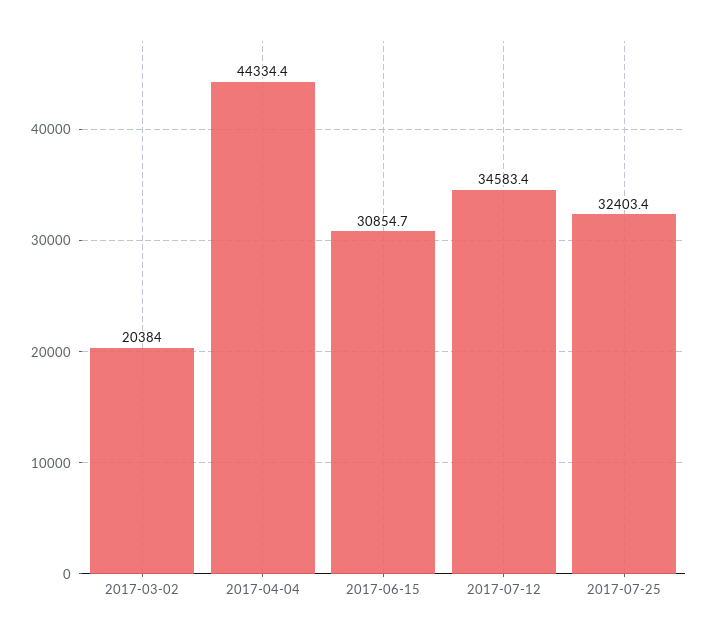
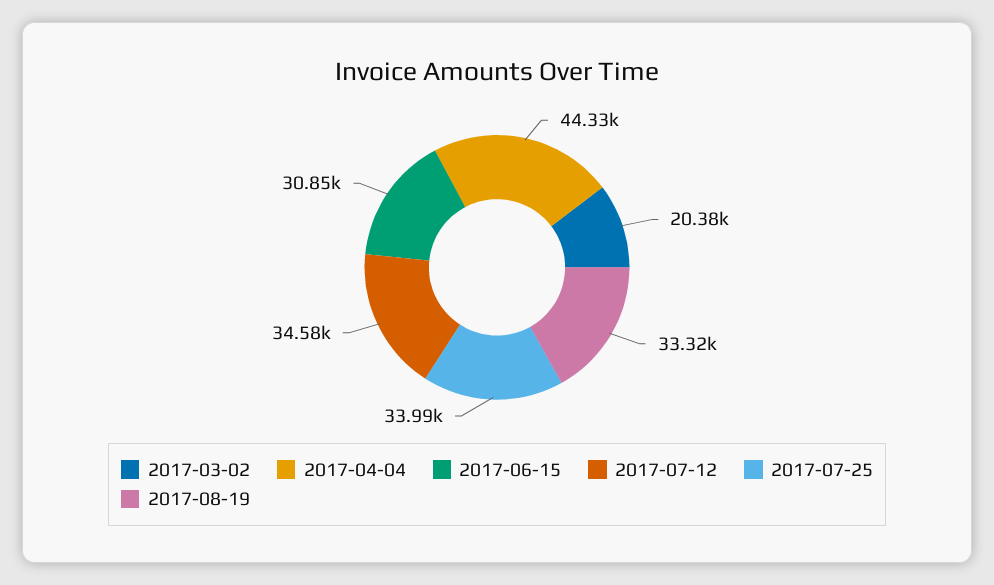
2017-07-25: 32403.4 -> 33990
2017-08-19: none -> 33320

